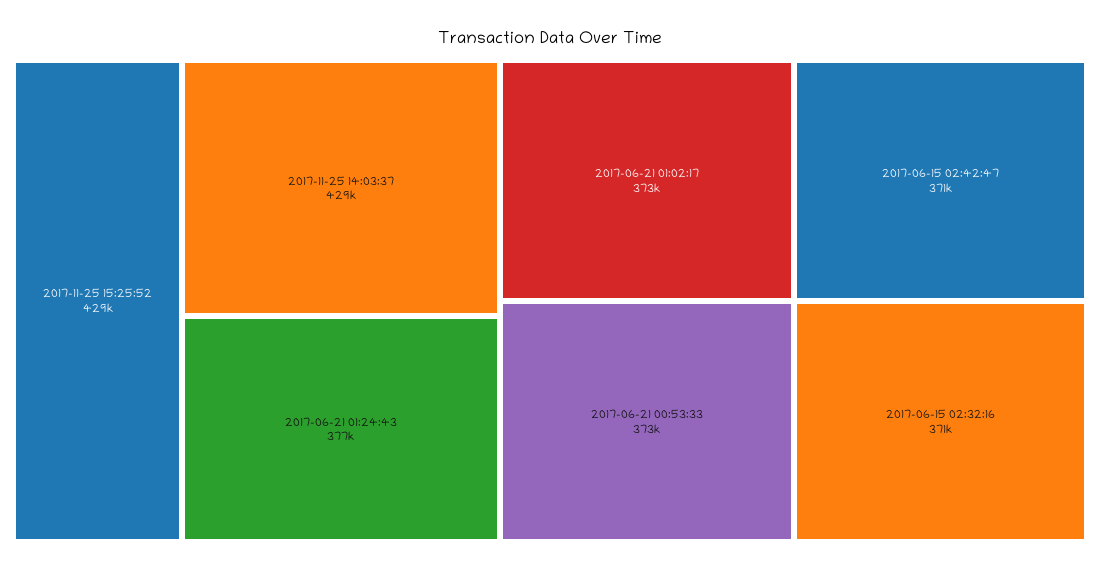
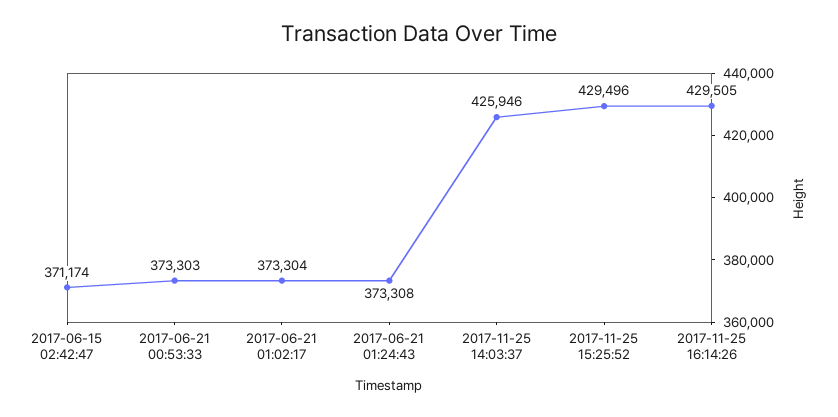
2017-11-25 14:03:37: 429000 -> 425946
2017-06-21 01:24:43: 377000 -> 373308
2017-06-15 02:32:16: 371000 -> none
2017-11-25 16:14:26: none -> 429505

